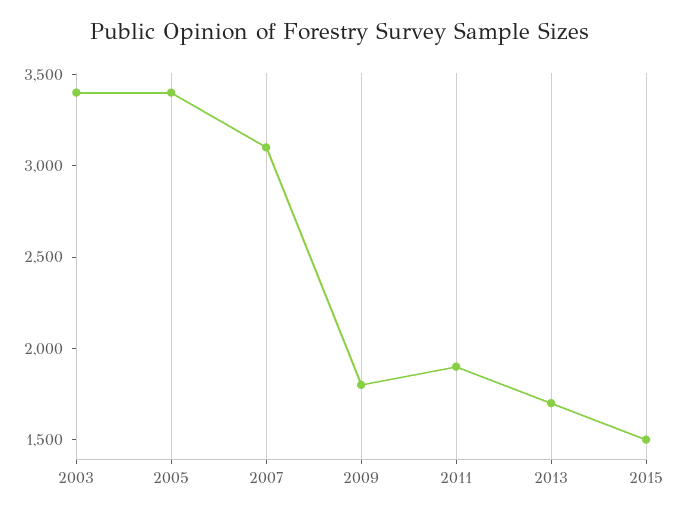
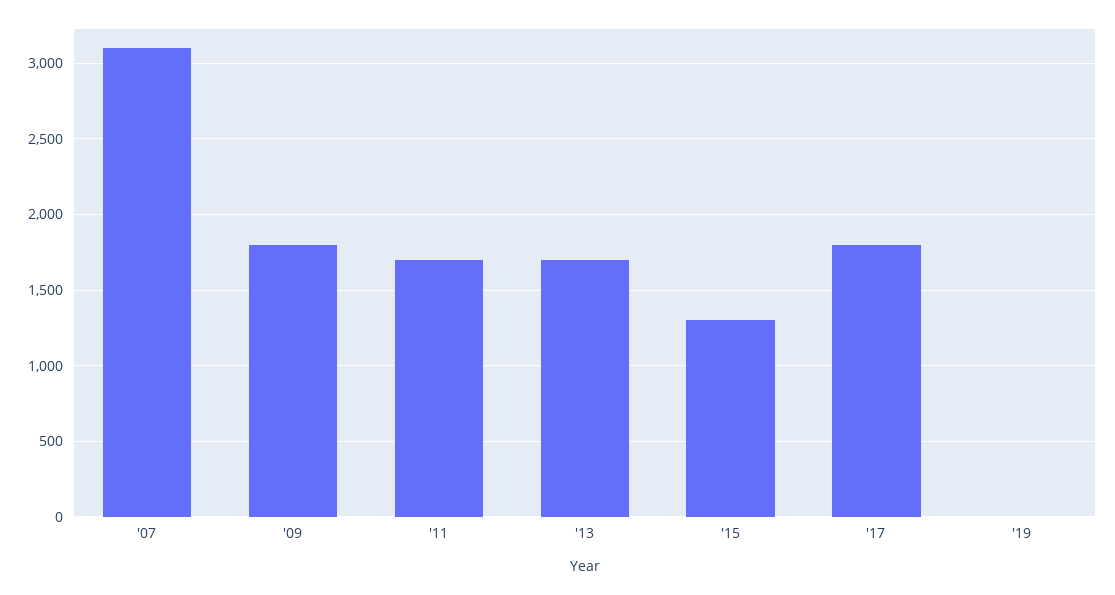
2003: 3400 -> none
2005: 3400 -> none
2011: 1900 -> 1700
2015: 1500 -> 1300
'17: none -> 1800
'19: none -> 0

